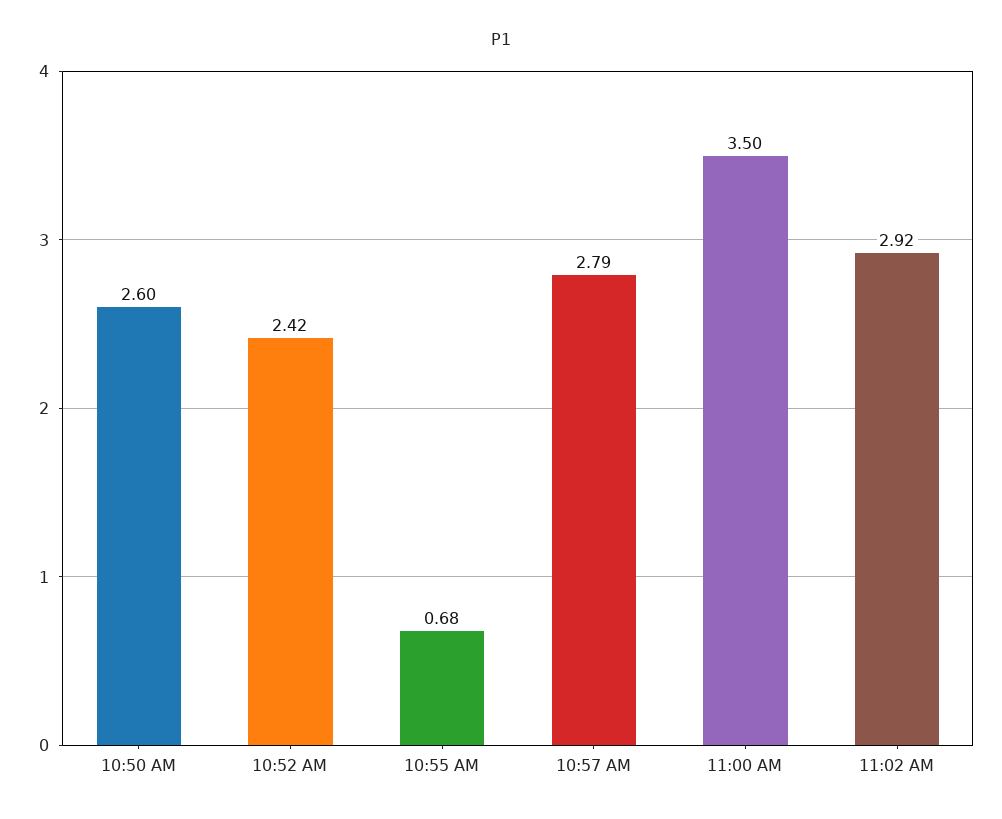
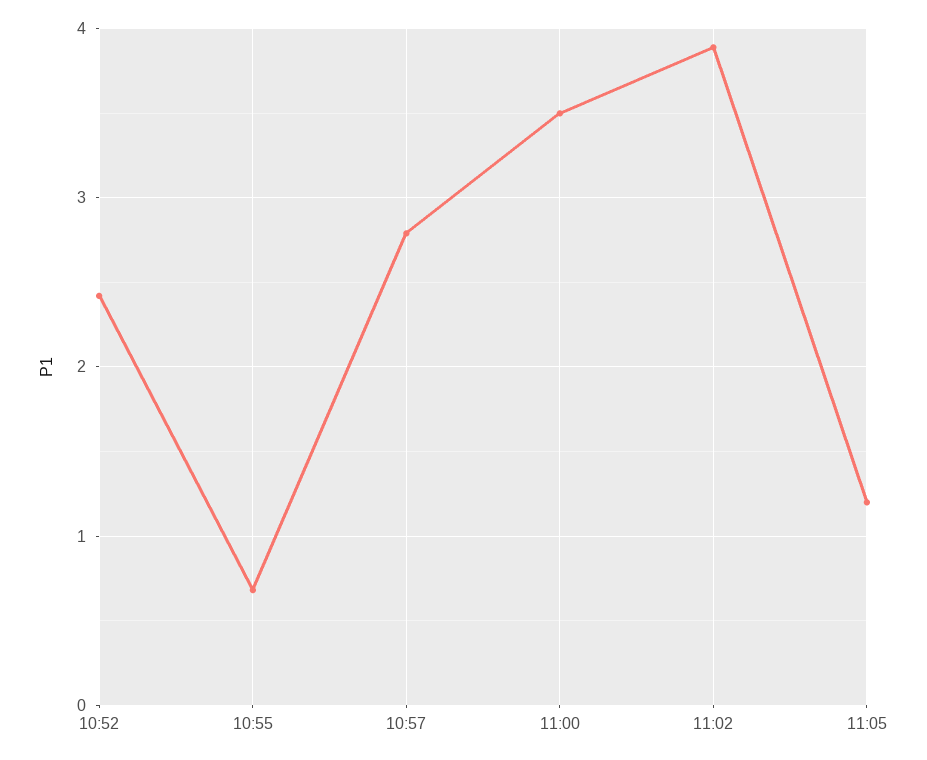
10:50 AM: 2.6 -> none
11:02 AM: 2.92 -> 3.9
11:05: none -> 1.2

